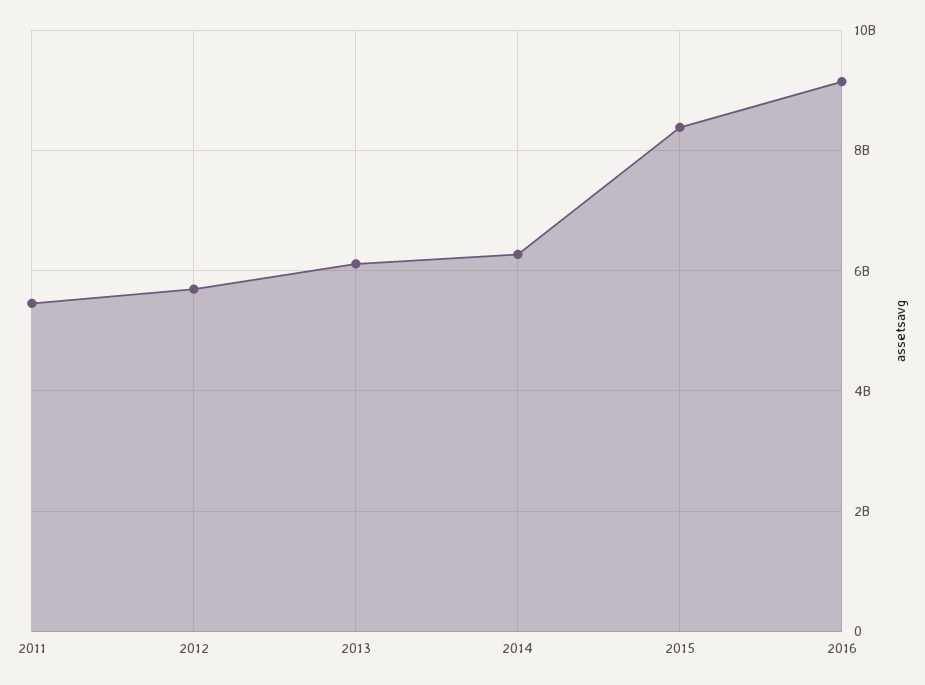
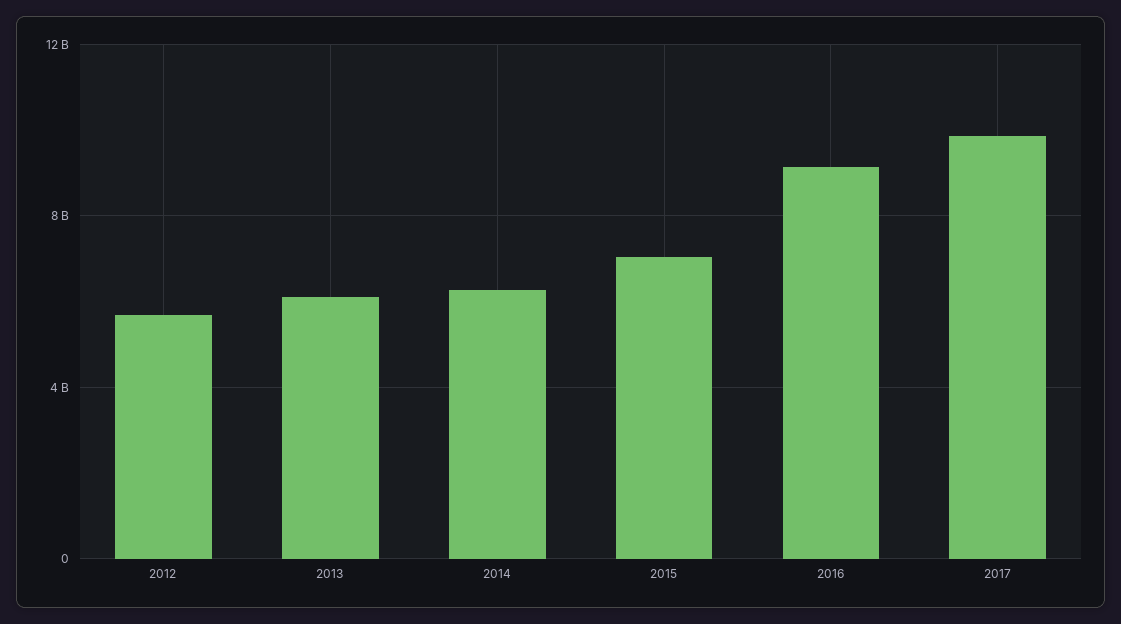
2011: 5400000000 -> none
2015: 8400000000 -> 7000000000
2017: none -> 10000000000

